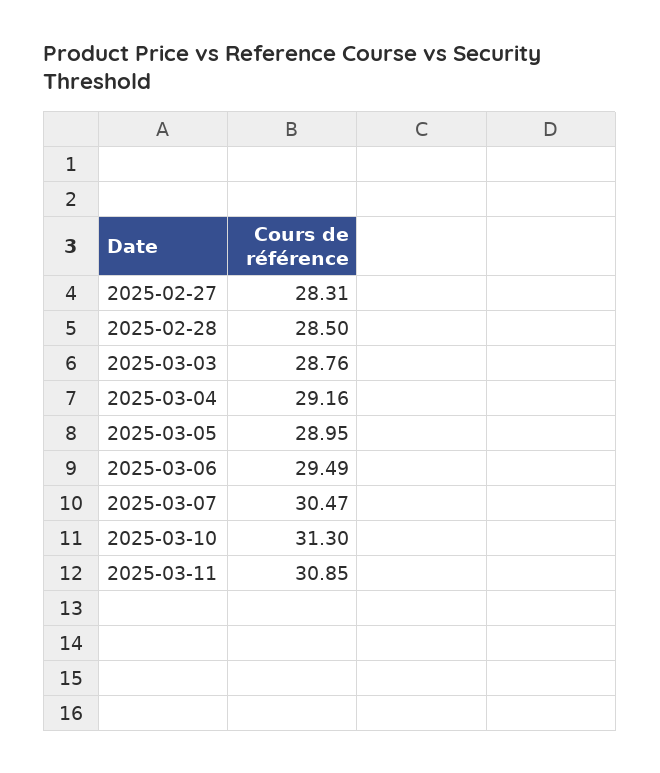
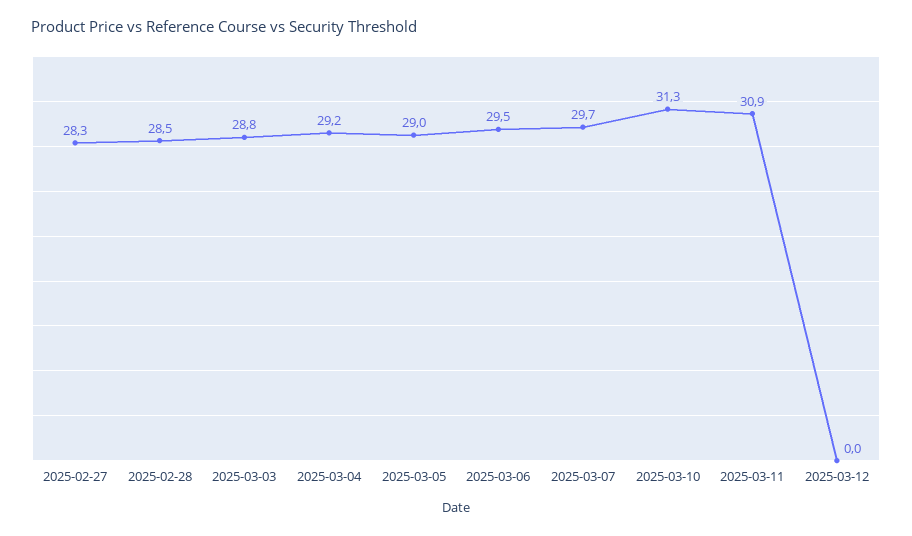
2025-03-07: 30.47 -> 29.7
2025-03-12: none -> 0

